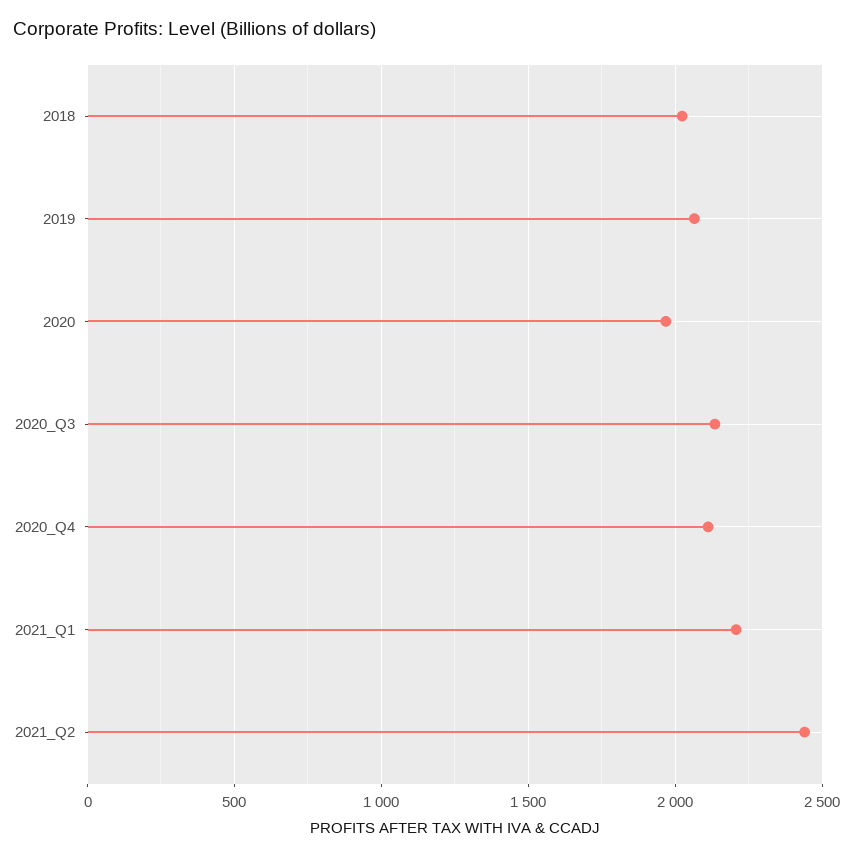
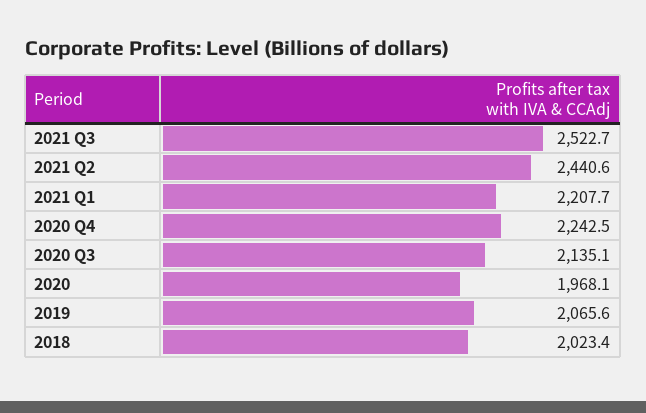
2020_Q4: 2100 -> 2242.5
2021 Q3: none -> 2522.7

